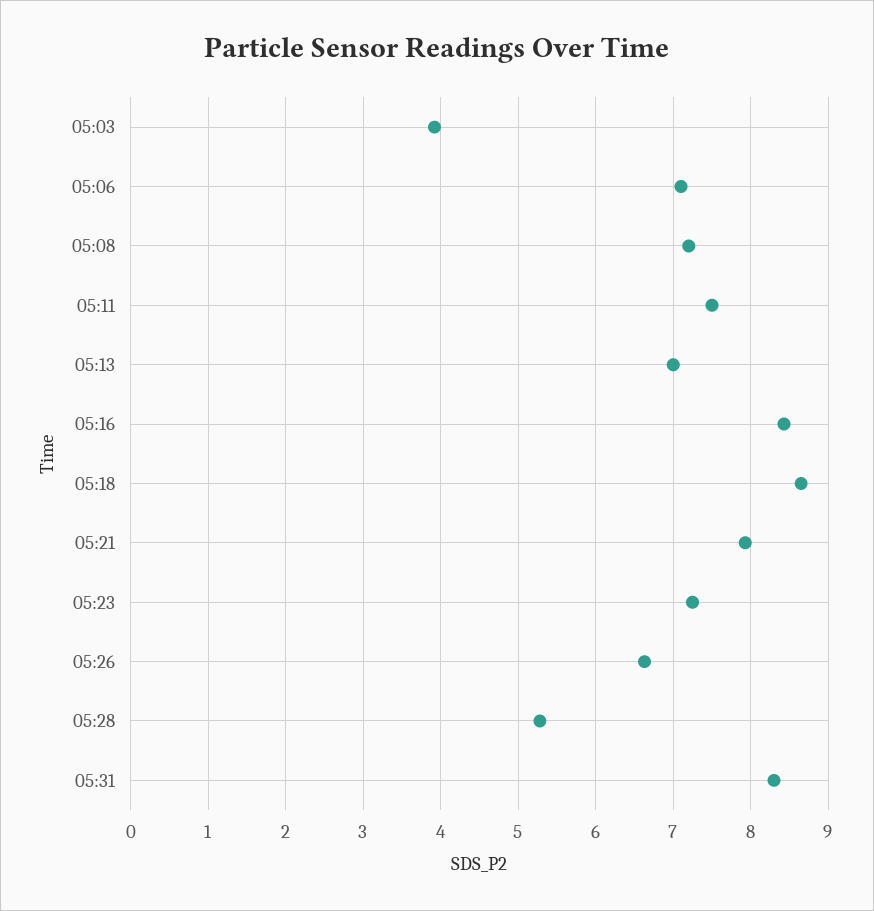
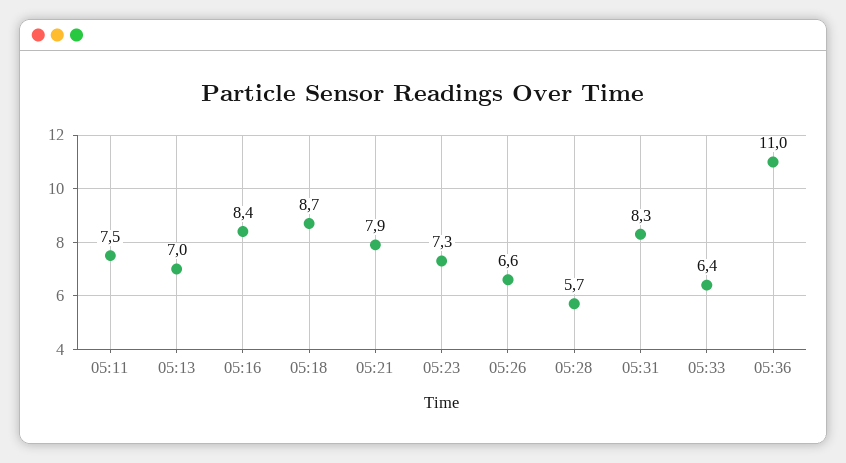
05:03: 3.9 -> none
05:06: 7.1 -> none
05:08: 7.2 -> none
05:28: 5.3 -> 5.7
05:33: none -> 6.4
05:36: none -> 11

